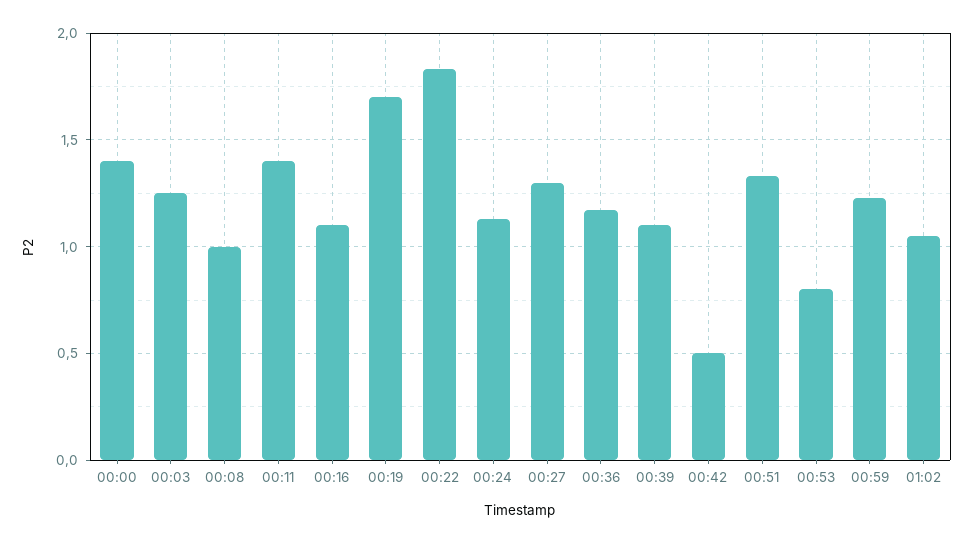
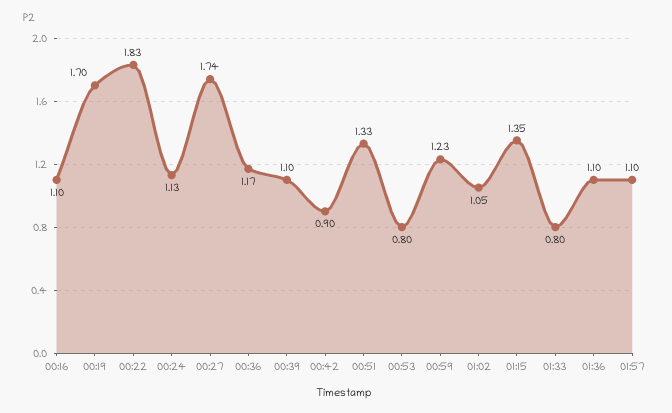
00:00: 1.4 -> none
00:03: 1.25 -> none
00:08: 1 -> none
00:11: 1.4 -> none
00:27: 1.3 -> 1.74
00:42: 0.5 -> 0.9
01:15: none -> 1.35
01:33: none -> 0.8
01:36: none -> 1.1
01:57: none -> 1.1

